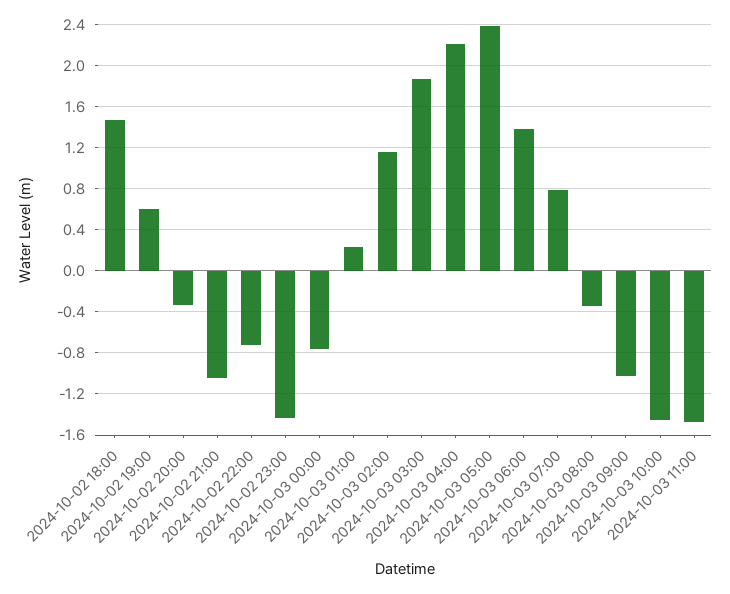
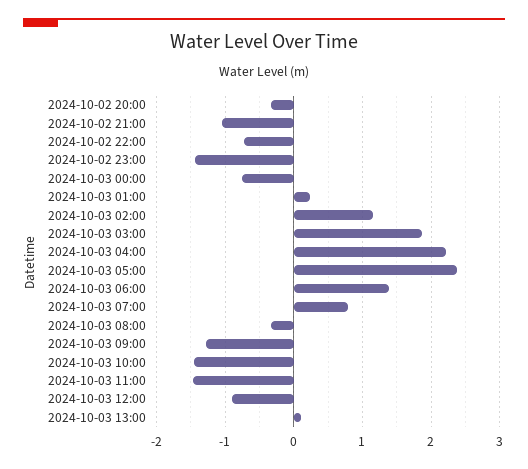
2024-10-02 18:00: 1.5 -> none
2024-10-02 19:00: 0.6 -> none
2024-10-03 09:00: -1 -> -1.3
2024-10-03 12:00: none -> -0.9
2024-10-03 13:00: none -> 0.1

